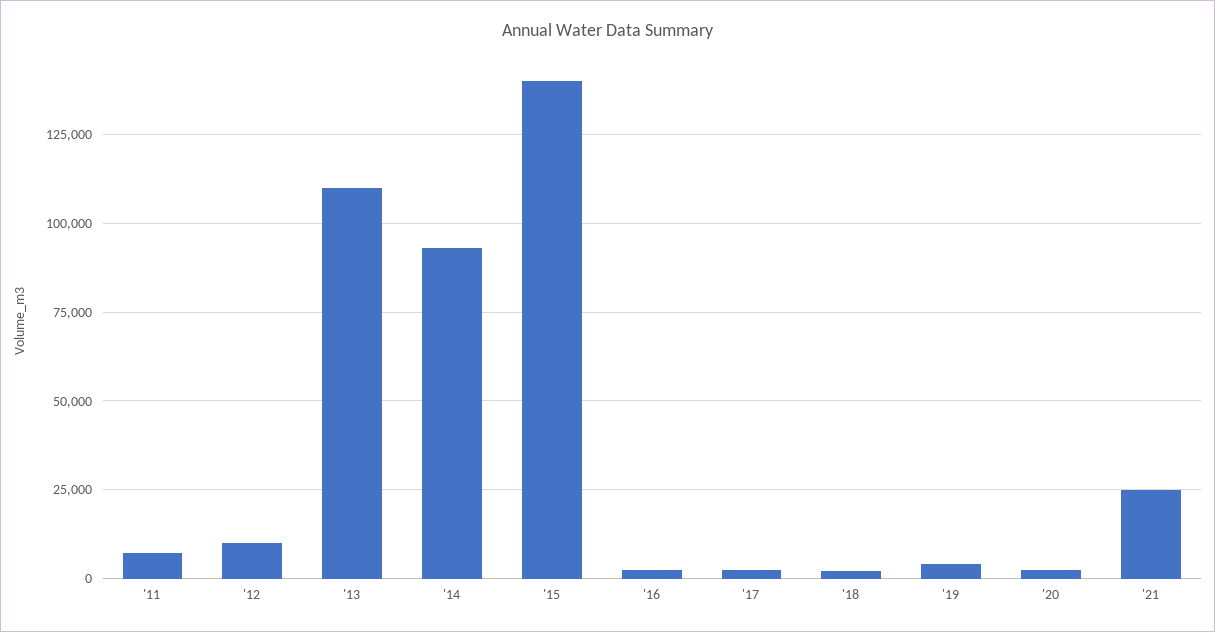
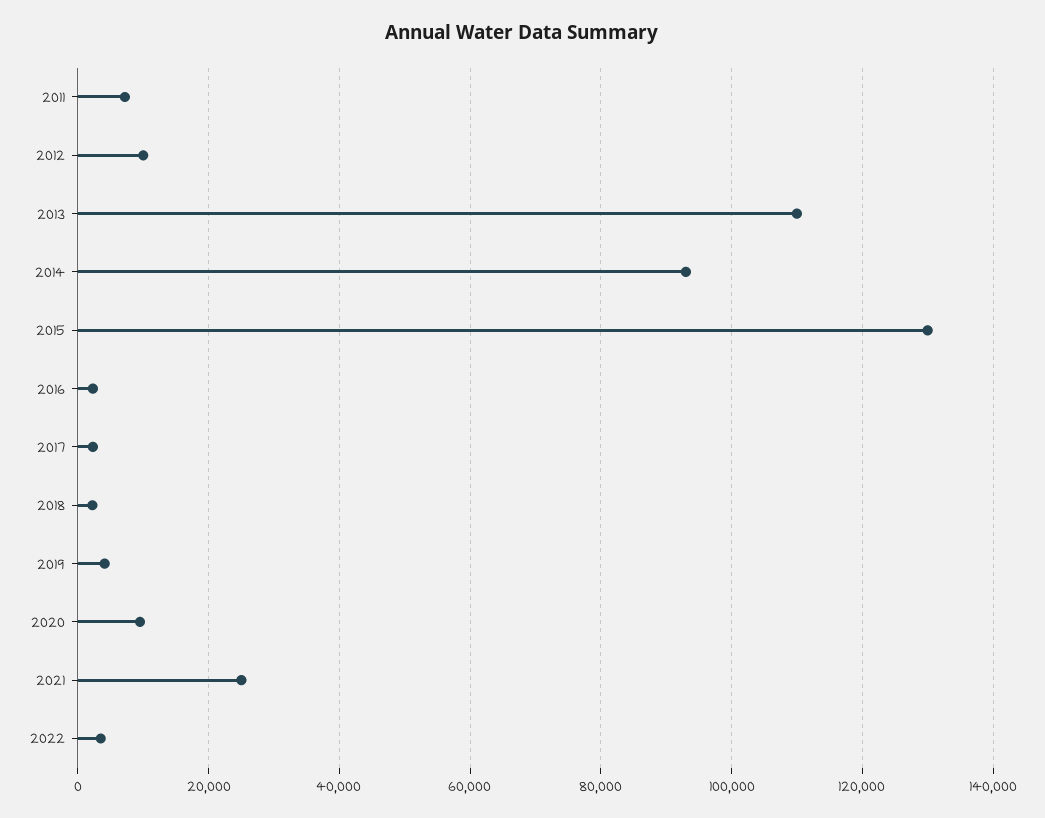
'15: 140000 -> 130000
'20: 2500 -> 10000
2022: none -> 4000

